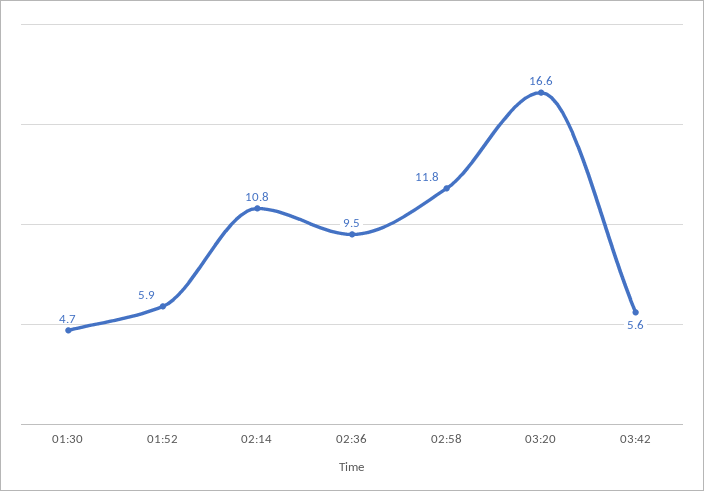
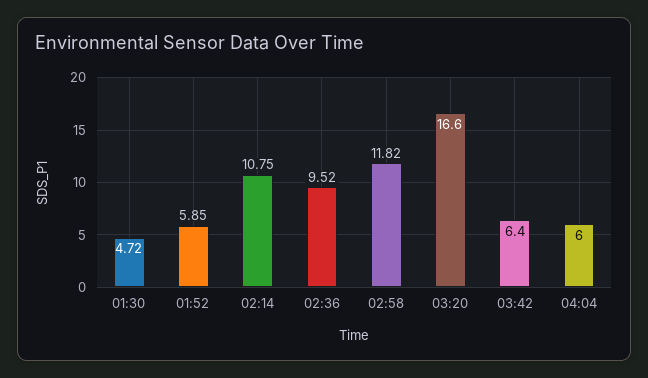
03:42: 5.6 -> 6.4
04:04: none -> 6

